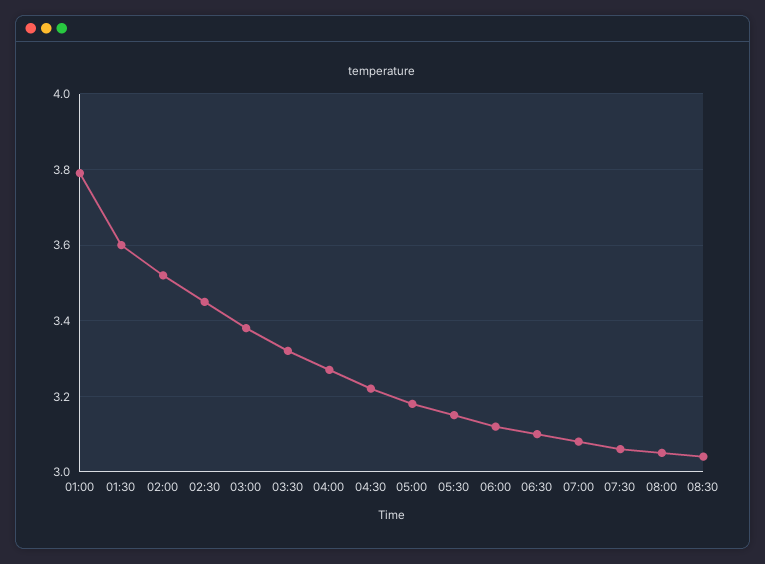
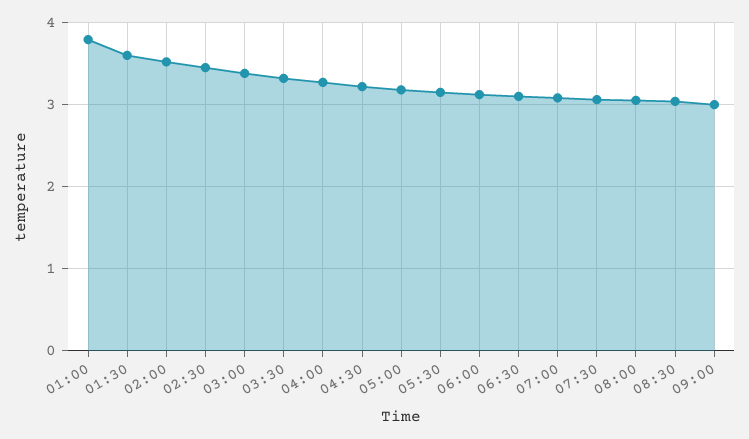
09:00: none -> 3

